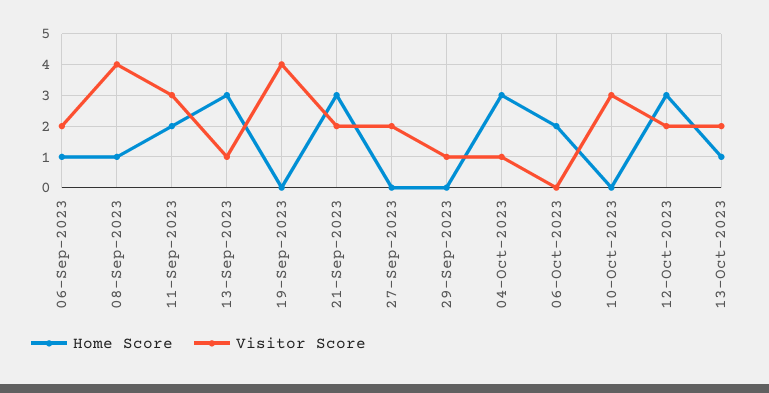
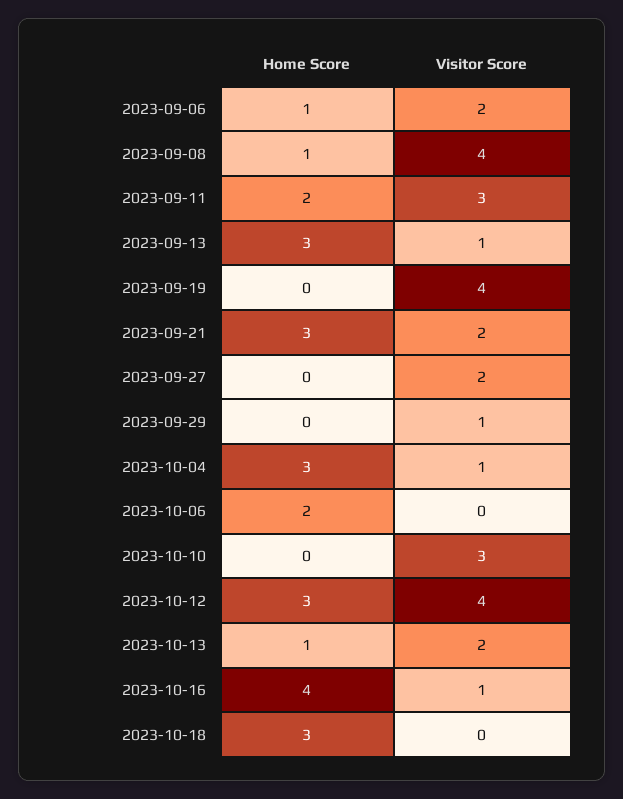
Visitor Score, 12-Oct-2023: 2 -> 4
Home Score, 2023-10-16: none -> 4
Visitor Score, 2023-10-16: none -> 1
Home Score, 2023-10-18: none -> 3
Visitor Score, 2023-10-18: none -> 0

